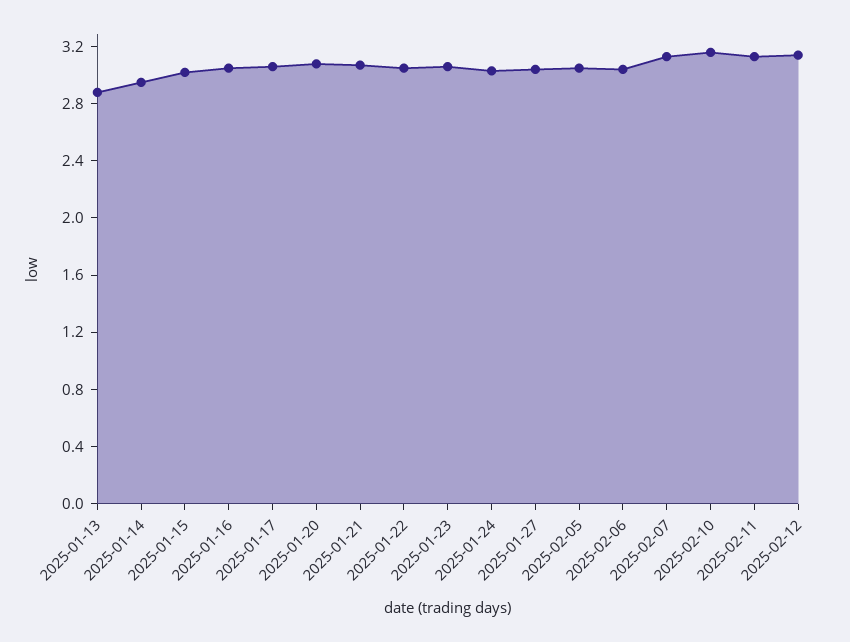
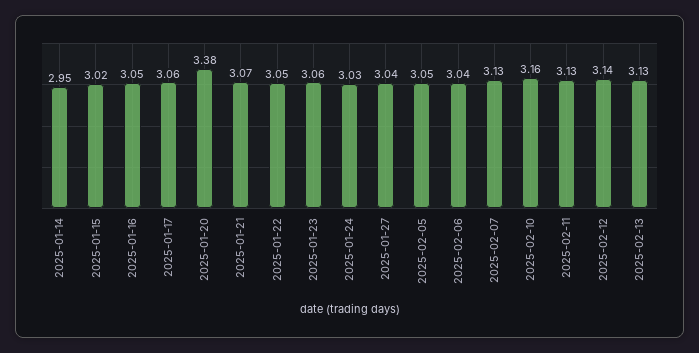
2025-01-13: 2.9 -> none
2025-01-20: 3.1 -> 3.38
2025-02-13: none -> 3.13

